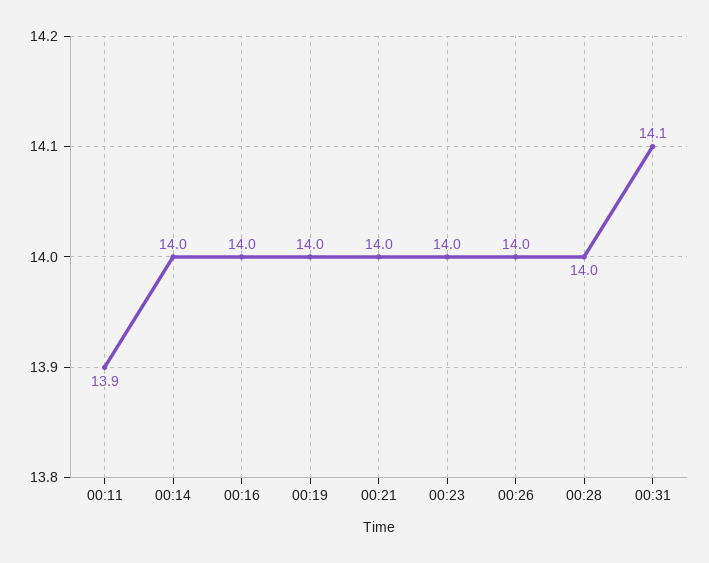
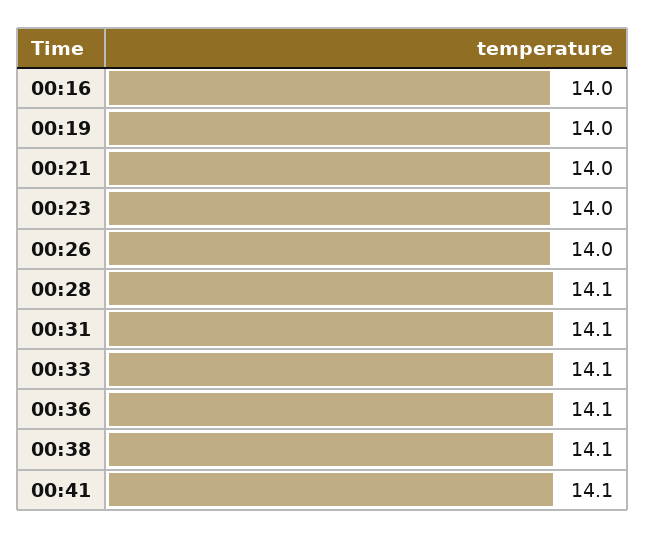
00:11: 13.9 -> none
00:14: 14 -> none
00:28: 14 -> 14.1
00:33: none -> 14.1
00:36: none -> 14.1
00:38: none -> 14.1
00:41: none -> 14.1

